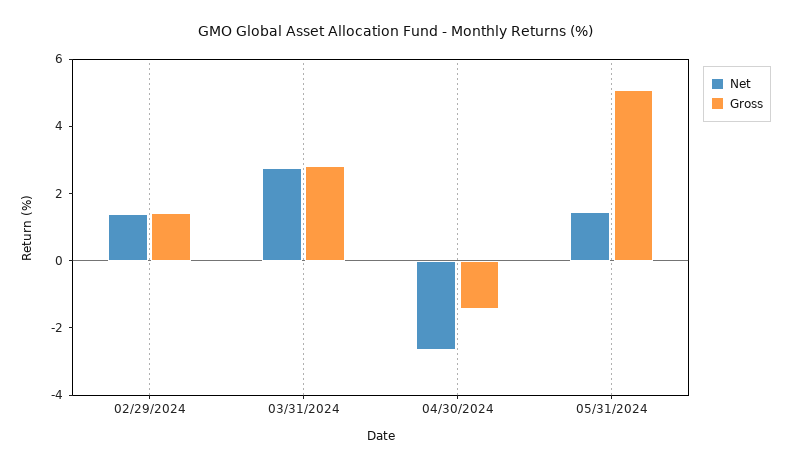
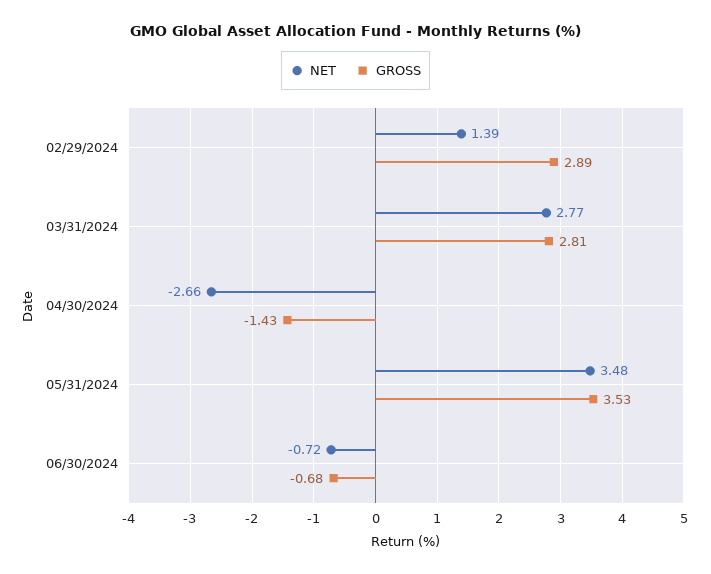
Gross, 02/29/2024: 1.5 -> 2.89
Net, 05/31/2024: 1.5 -> 3.48
Gross, 05/31/2024: 5 -> 3.53
Net, 06/30/2024: none -> -0.72
Gross, 06/30/2024: none -> -0.68

